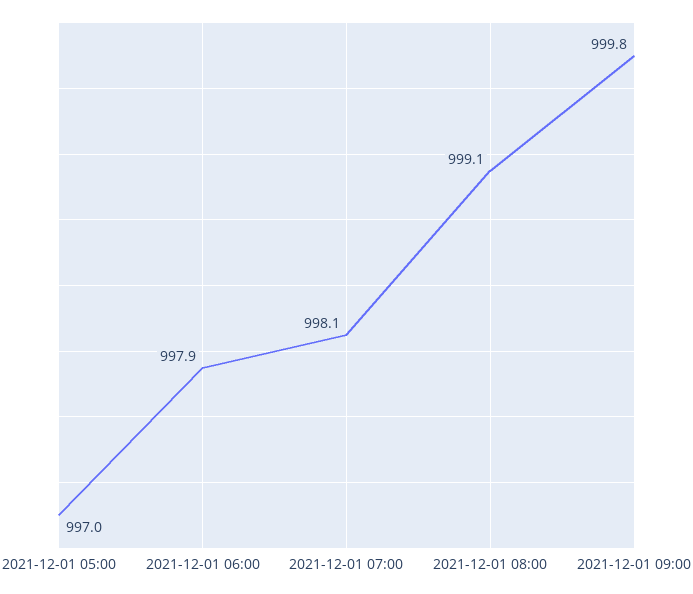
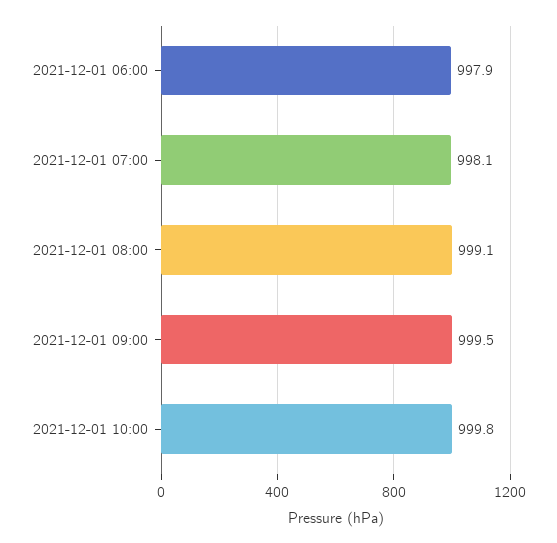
2021-12-01 05:00: 997 -> none
2021-12-01 09:00: 999.8 -> 999.5
2021-12-01 10:00: none -> 999.8

